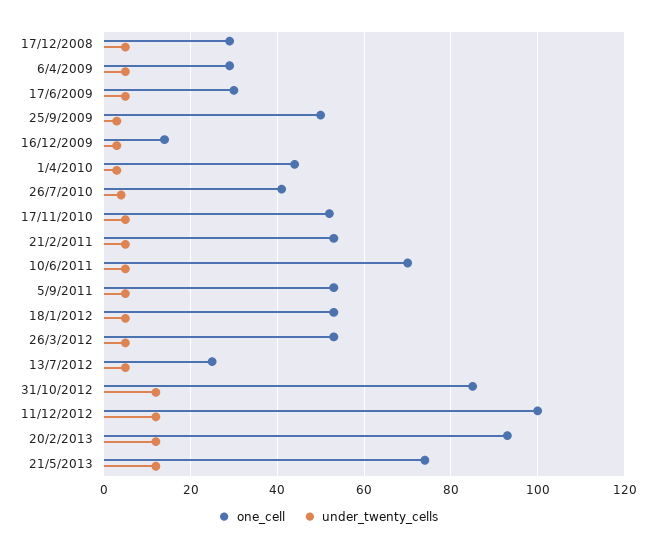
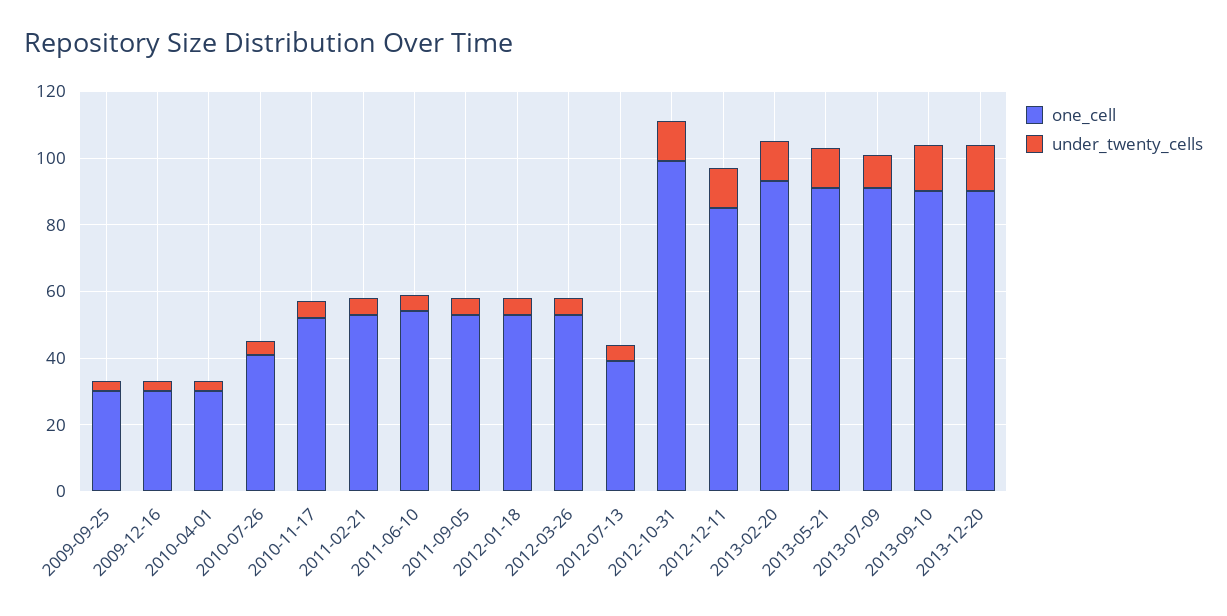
one_cell, 17/12/2008: 30 -> none
under_twenty_cells, 17/12/2008: 5 -> none
one_cell, 6/4/2009: 30 -> none
under_twenty_cells, 6/4/2009: 5 -> none
one_cell, 17/6/2009: 30 -> none
under_twenty_cells, 17/6/2009: 5 -> none
one_cell, 25/9/2009: 50 -> 30
one_cell, 16/12/2009: 15 -> 30
one_cell, 1/4/2010: 45 -> 30
one_cell, 10/6/2011: 70 -> 55
one_cell, 13/7/2012: 25 -> 40
one_cell, 31/10/2012: 85 -> 100
one_cell, 11/12/2012: 100 -> 85
one_cell, 21/5/2013: 75 -> 90
one_cell, 2013-07-09: none -> 90
under_twenty_cells, 2013-07-09: none -> 10
one_cell, 2013-09-10: none -> 90
under_twenty_cells, 2013-09-10: none -> 15
one_cell, 2013-12-20: none -> 90
under_twenty_cells, 2013-12-20: none -> 15

